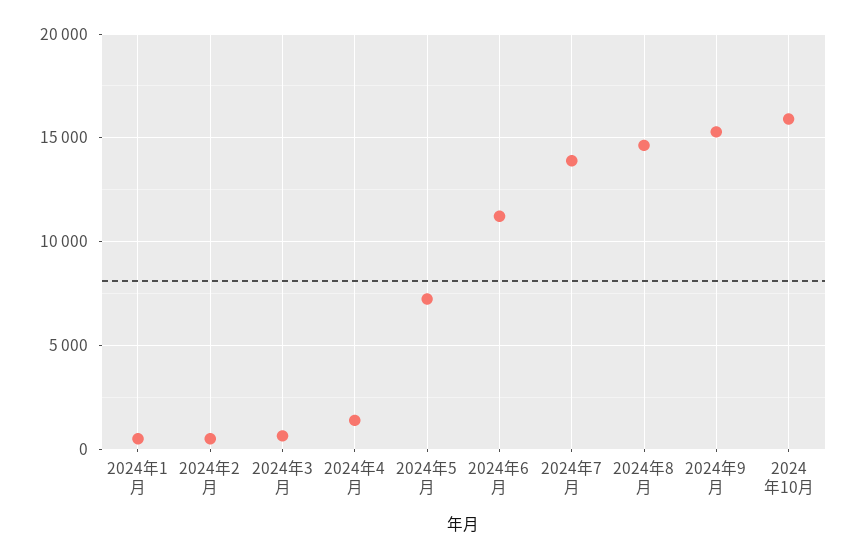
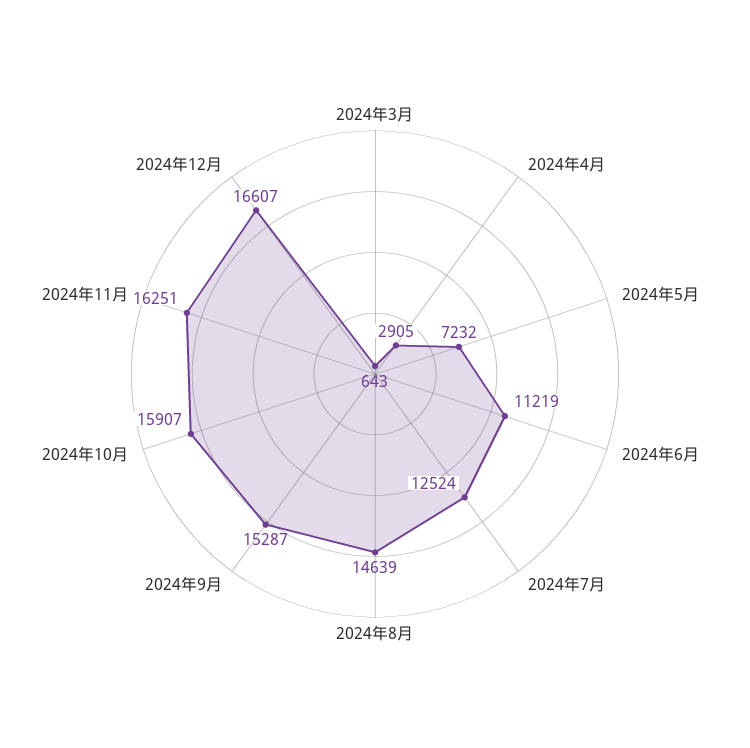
2024年1月: 500 -> none
2024年2月: 500 -> none
2024年4月: 1500 -> 2905
2024年7月: 14000 -> 12524
2024年11月: none -> 16251
2024年12月: none -> 16607

